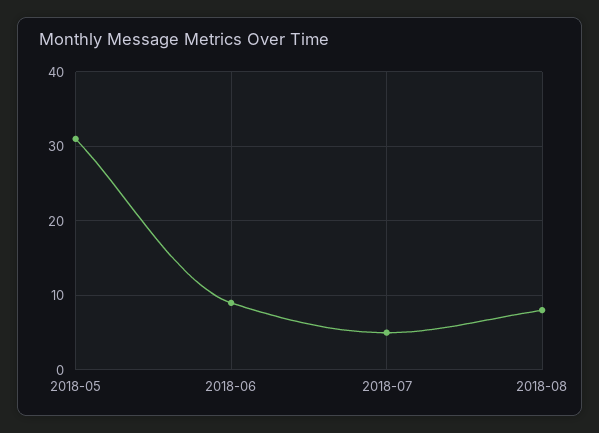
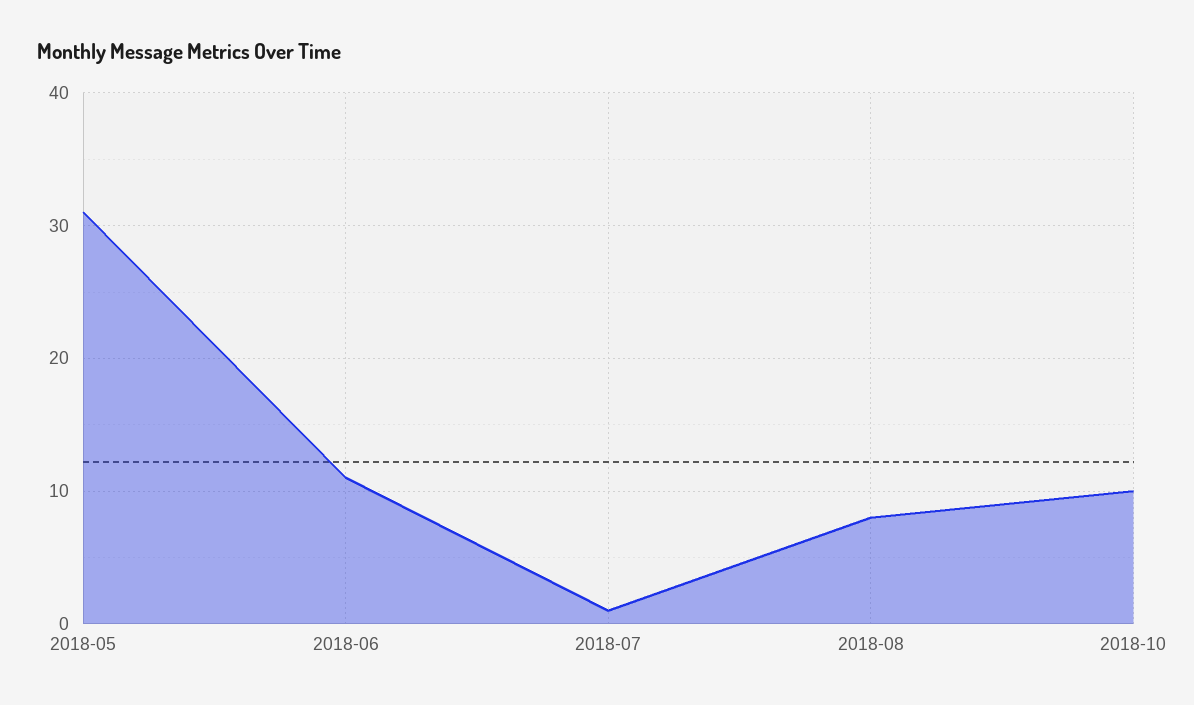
2018-06: 9 -> 11
2018-07: 5 -> 1
2018-10: none -> 10

